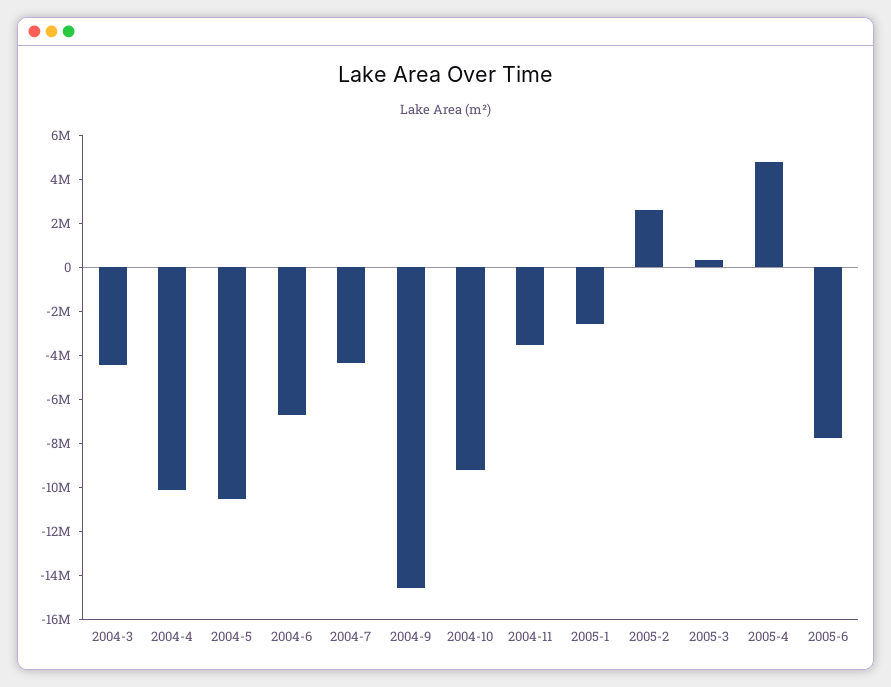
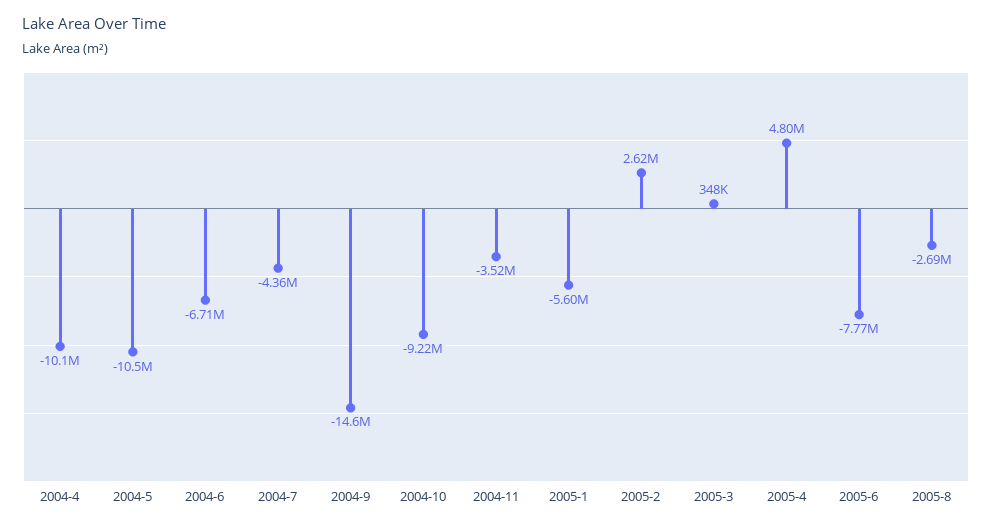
2004-3: -4500000 -> none
2005-1: -2500000 -> -5600000
2005-8: none -> -2690000

